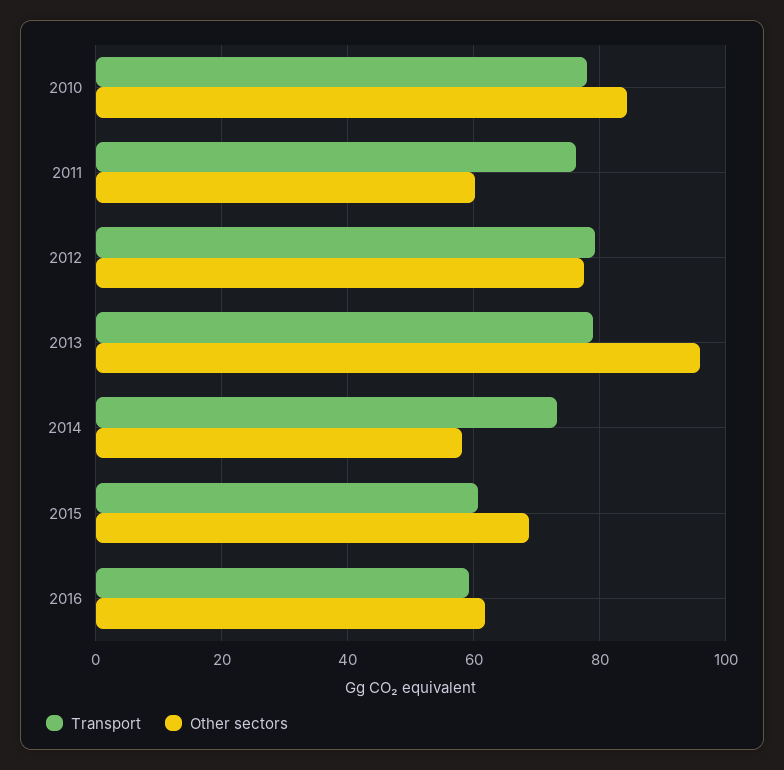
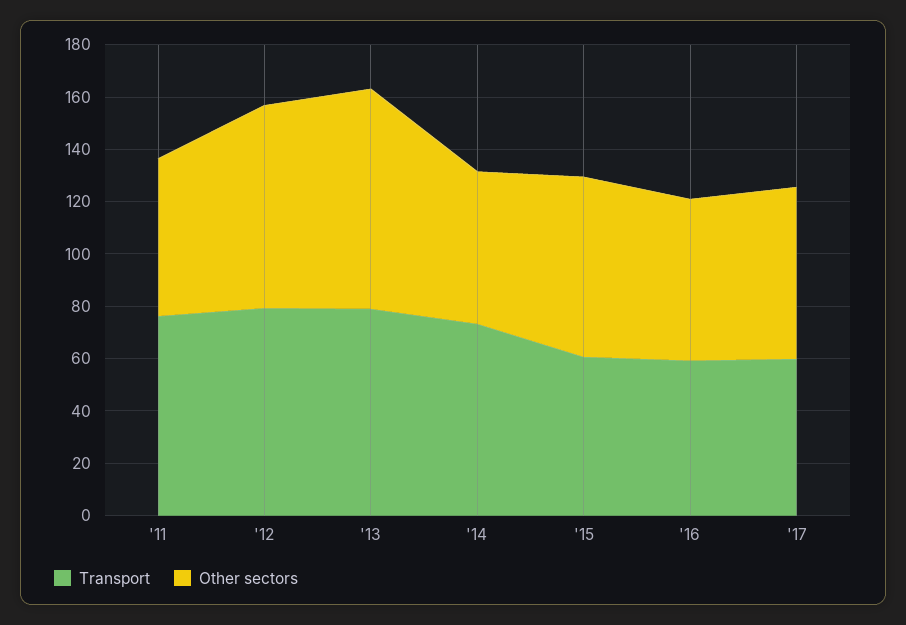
Transport, 2010: 78 -> none
Other sectors, 2010: 84 -> none
Other sectors, 2013: 96 -> 85
Transport, '17: none -> 60
Other sectors, '17: none -> 65

